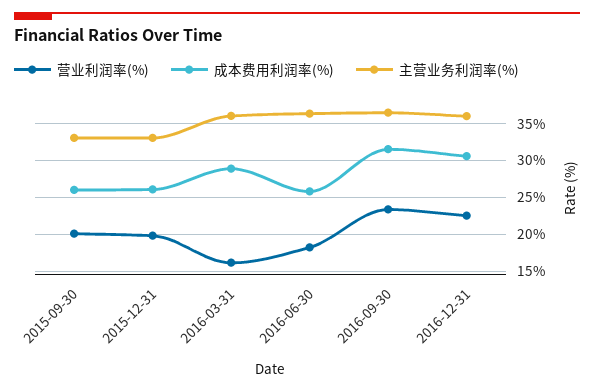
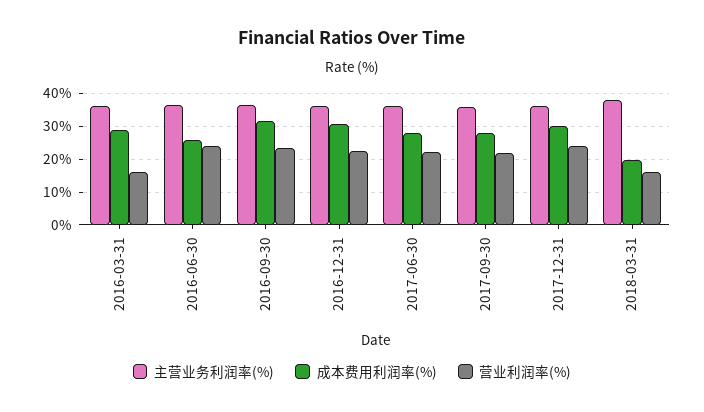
营业利润率(%), 2015-09-30: 20 -> none
成本费用利润率(%), 2015-09-30: 26 -> none
主营业务利润率(%), 2015-09-30: 33 -> none
营业利润率(%), 2015-12-31: 20 -> none
成本费用利润率(%), 2015-12-31: 26 -> none
主营业务利润率(%), 2015-12-31: 33 -> none
营业利润率(%), 2016-06-30: 18 -> 24
主营业务利润率(%), 2017-06-30: none -> 36
成本费用利润率(%), 2017-06-30: none -> 28
营业利润率(%), 2017-06-30: none -> 22
主营业务利润率(%), 2017-09-30: none -> 36
成本费用利润率(%), 2017-09-30: none -> 28
营业利润率(%), 2017-09-30: none -> 22
主营业务利润率(%), 2017-12-31: none -> 36
成本费用利润率(%), 2017-12-31: none -> 30
营业利润率(%), 2017-12-31: none -> 24
主营业务利润率(%), 2018-03-31: none -> 38
成本费用利润率(%), 2018-03-31: none -> 20
营业利润率(%), 2018-03-31: none -> 16

